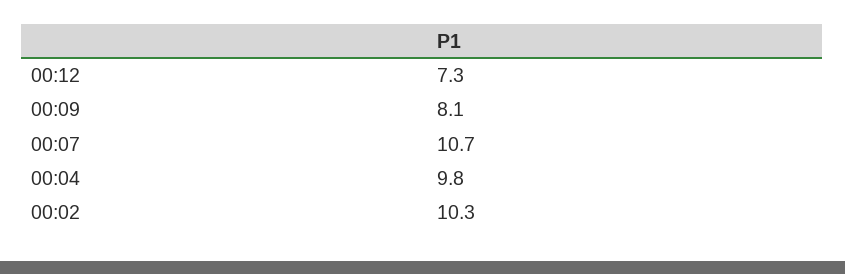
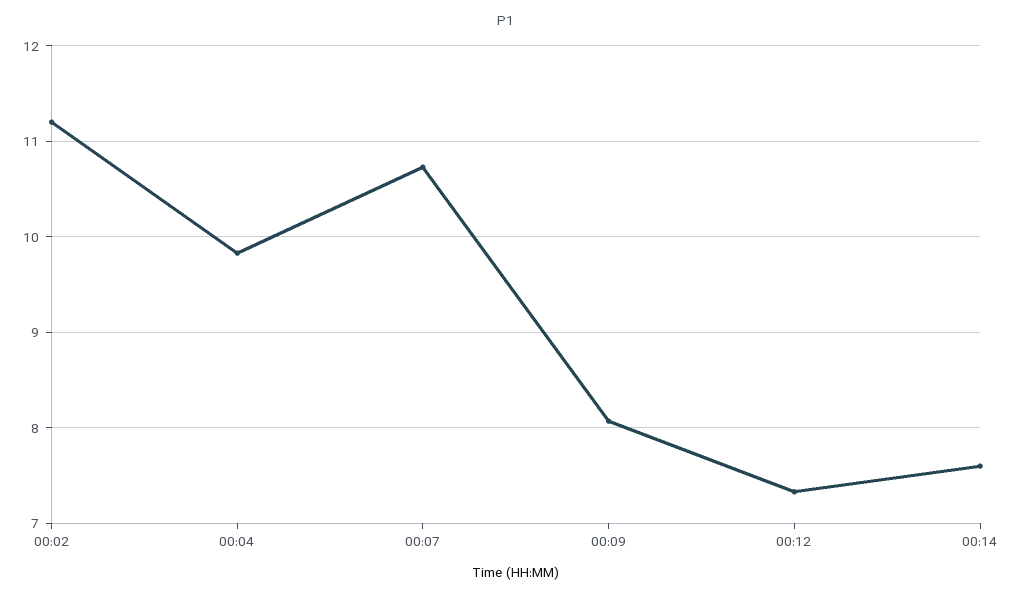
00:02: 10.3 -> 11.2
00:14: none -> 7.6

